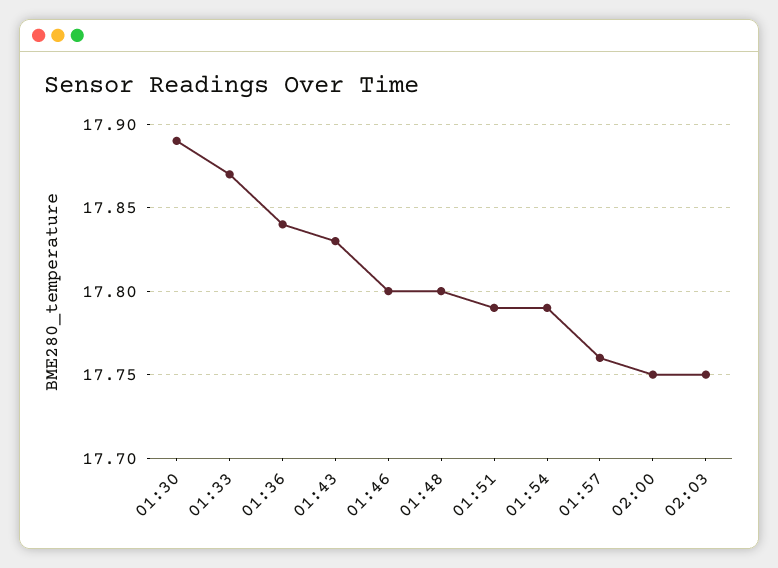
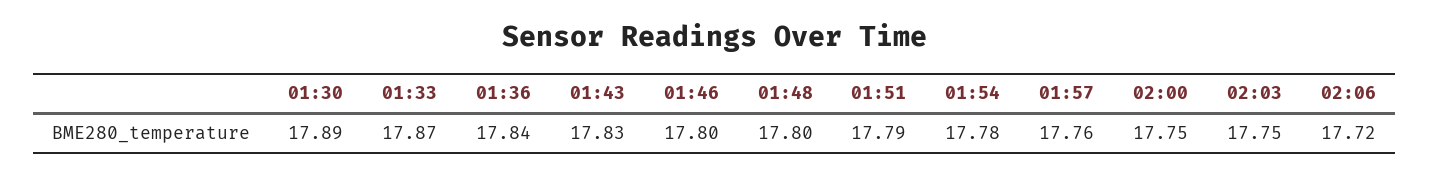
01:54: 17.79 -> 17.78
02:06: none -> 17.72

